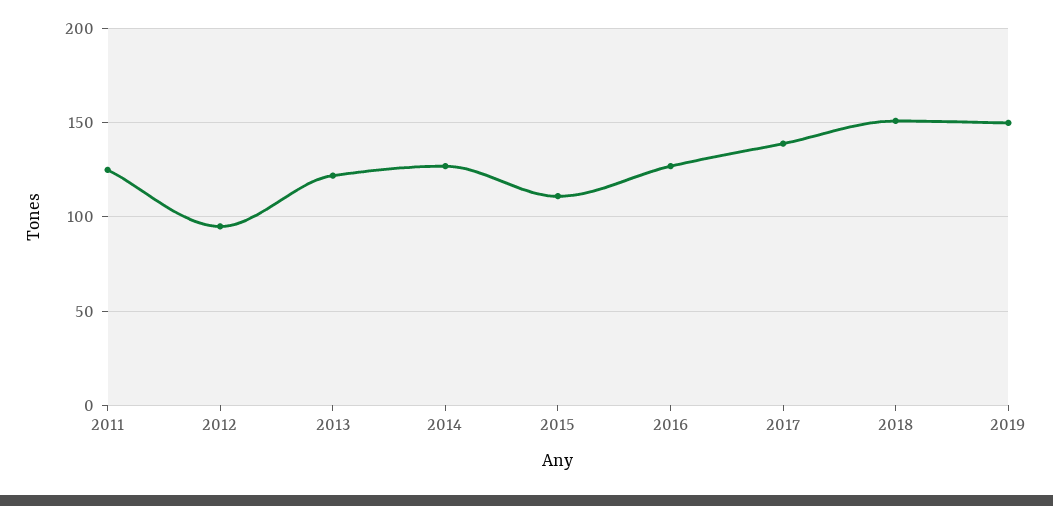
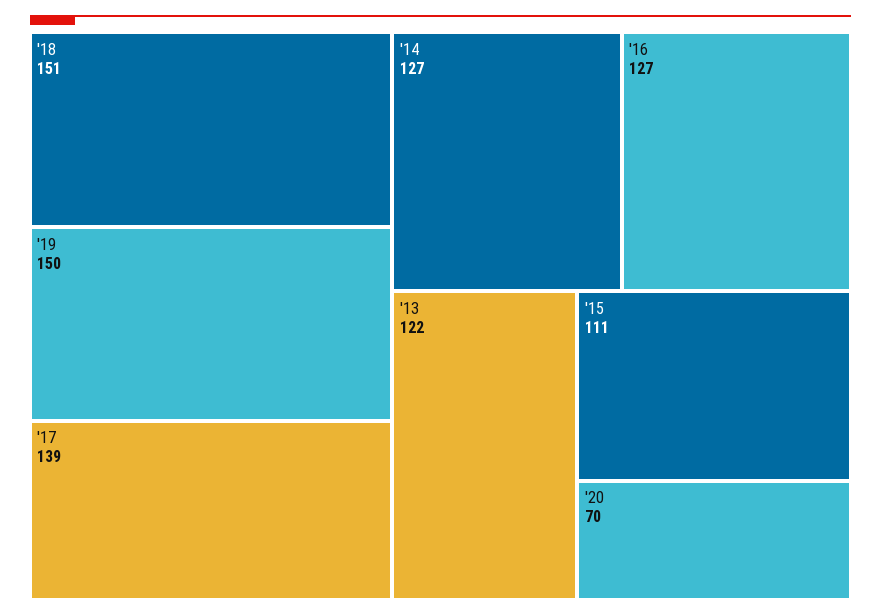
2011: 125 -> none
2012: 95 -> none
'20: none -> 70

